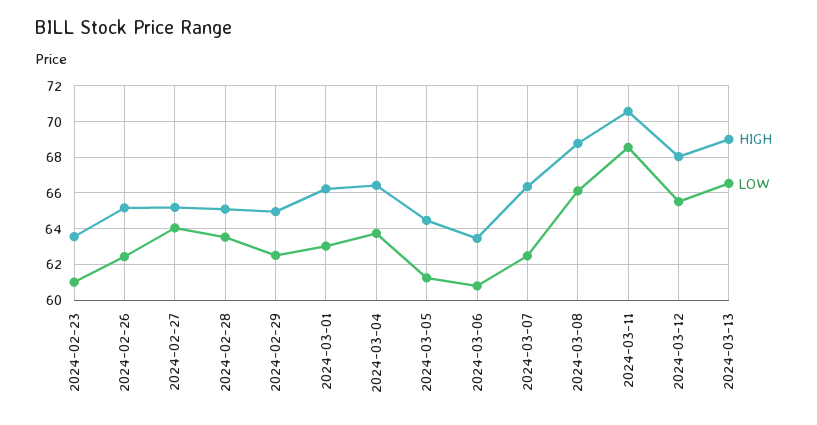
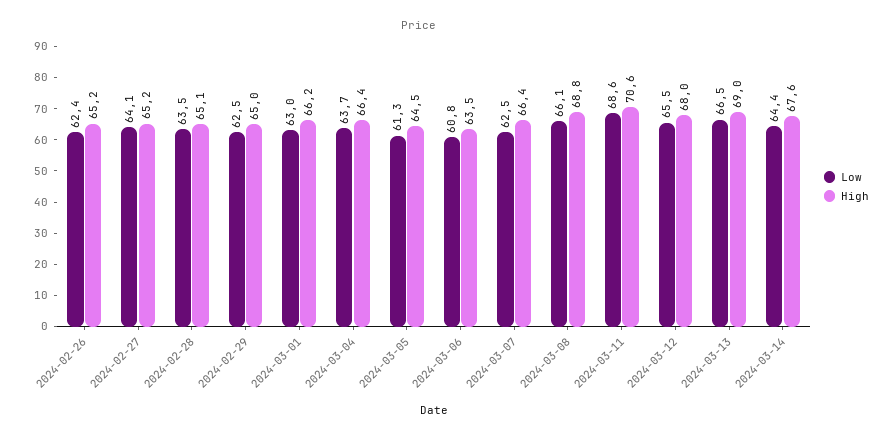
HIGH, 2024-02-23: 63.5 -> none
LOW, 2024-02-23: 61 -> none
LOW, 2024-03-14: none -> 64.4
HIGH, 2024-03-14: none -> 67.6

